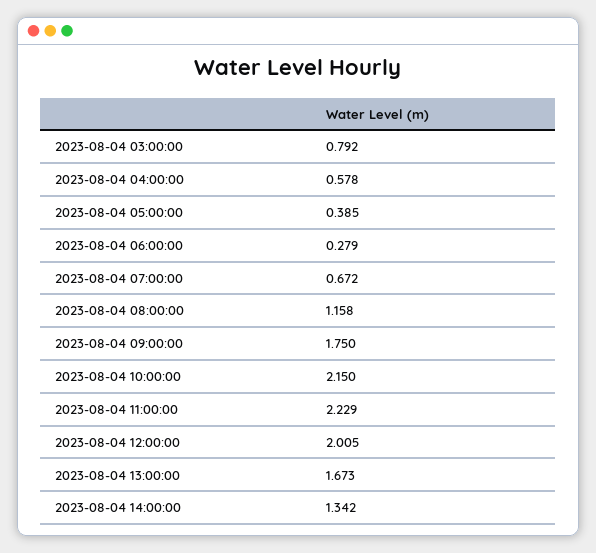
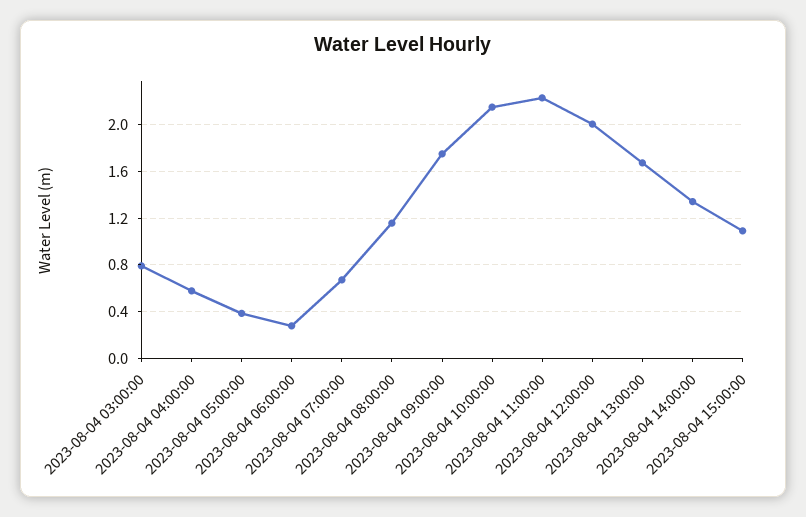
2023-08-04 15:00:00: none -> 1.1

